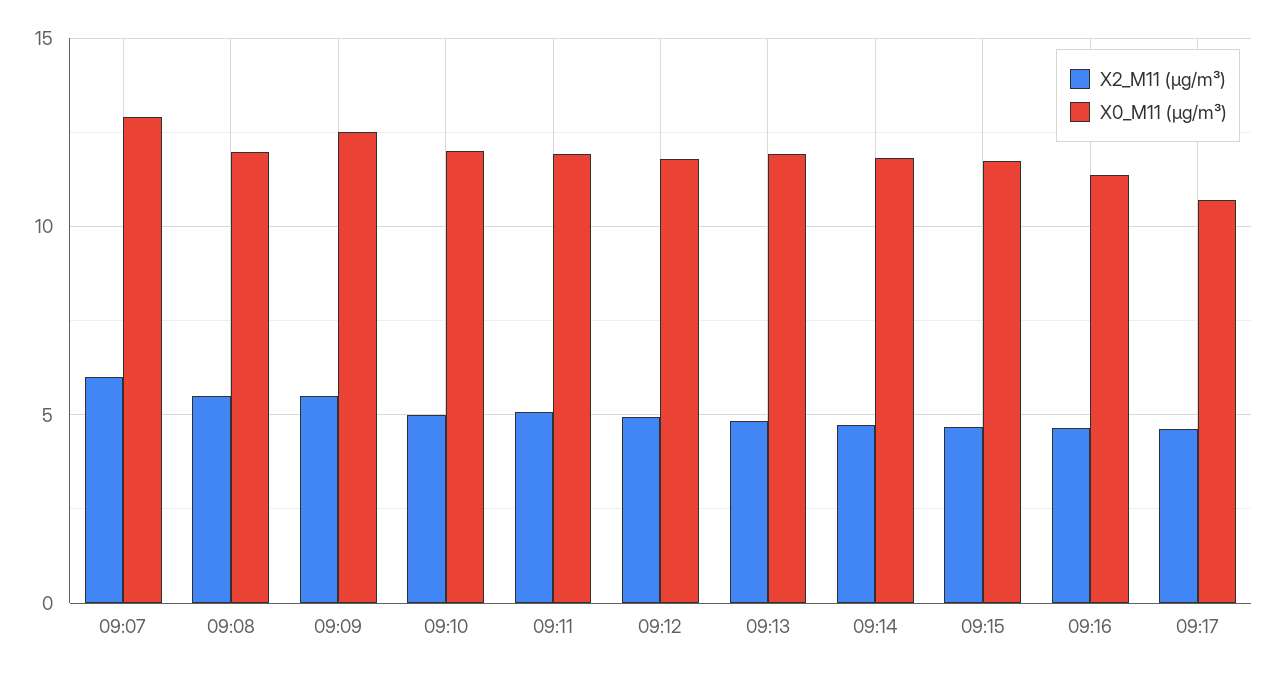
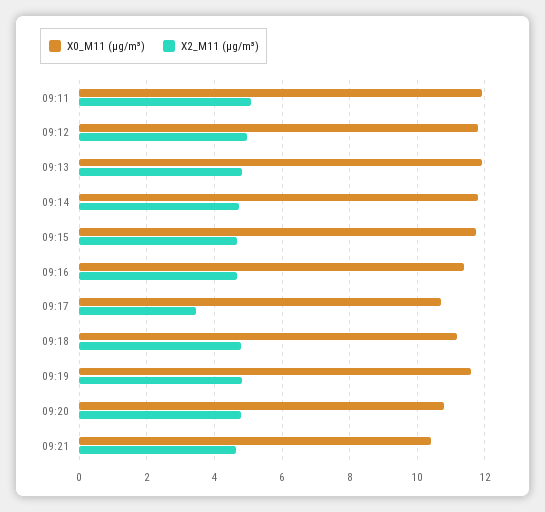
X2_M11 (μg/m³), 09:07: 6 -> none
X0_M11 (μg/m³), 09:07: 13 -> none
X2_M11 (μg/m³), 09:08: 5.5 -> none
X0_M11 (μg/m³), 09:08: 12 -> none
X2_M11 (μg/m³), 09:09: 5.5 -> none
X0_M11 (μg/m³), 09:09: 12.5 -> none
X2_M11 (μg/m³), 09:10: 5 -> none
X0_M11 (μg/m³), 09:10: 12 -> none
X2_M11 (μg/m³), 09:17: 4.5 -> 3.4
X0_M11 (μg/m³), 09:18: none -> 11.2
X2_M11 (μg/m³), 09:18: none -> 4.8
X0_M11 (μg/m³), 09:19: none -> 11.6
X2_M11 (μg/m³), 09:19: none -> 4.8
X0_M11 (μg/m³), 09:20: none -> 10.8
X2_M11 (μg/m³), 09:20: none -> 4.8
X0_M11 (μg/m³), 09:21: none -> 10.4
X2_M11 (μg/m³), 09:21: none -> 4.6

